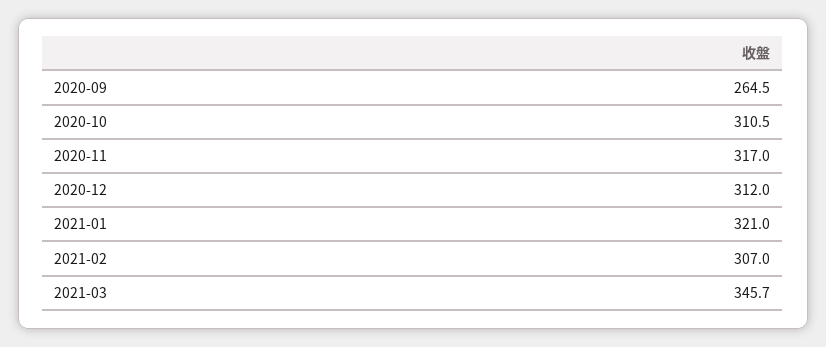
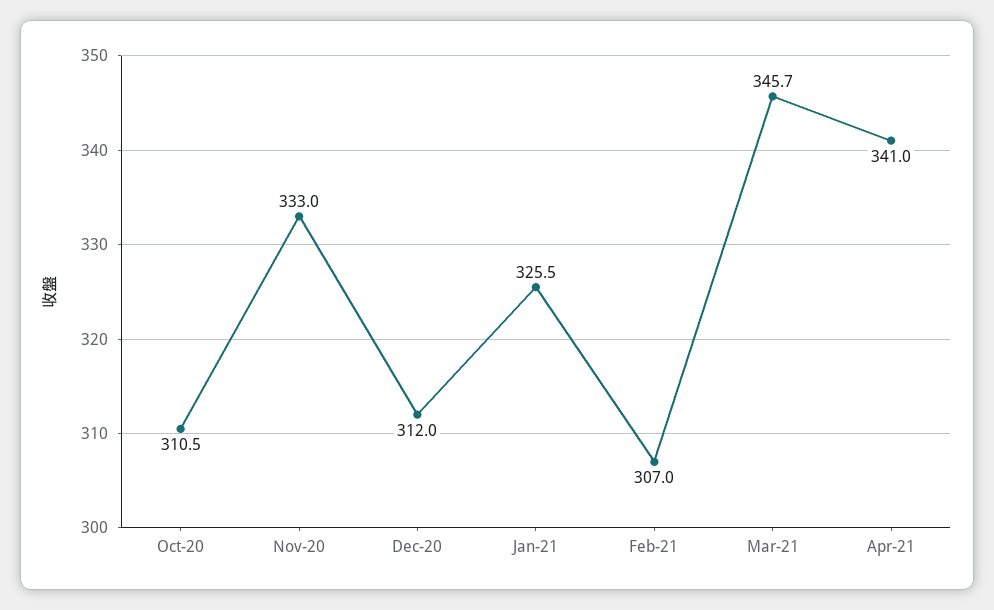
2020-09: 264.5 -> none
2020-11: 317 -> 333
2021-01: 321 -> 325.5
Apr-21: none -> 341

